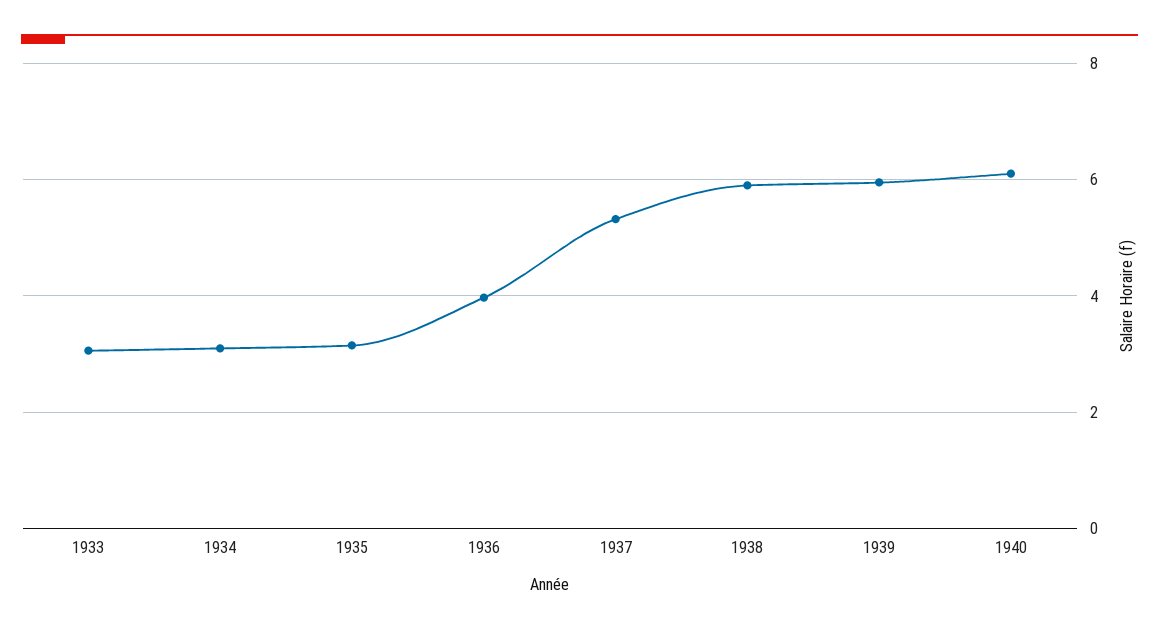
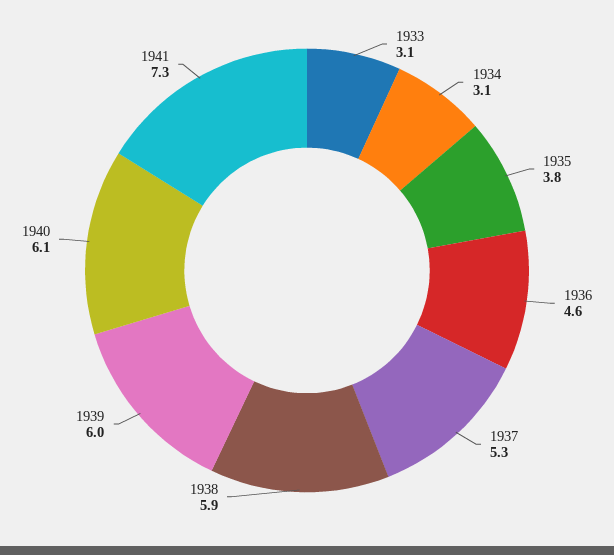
1935: 3.2 -> 3.8
1936: 4 -> 4.6
1941: none -> 7.3

